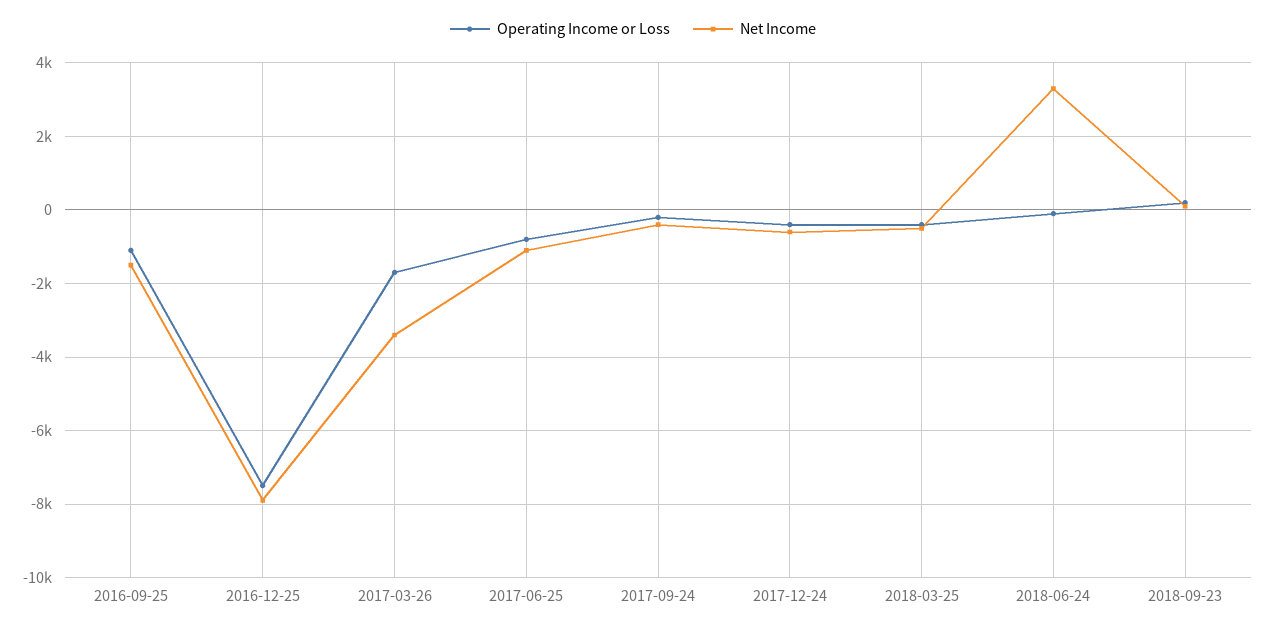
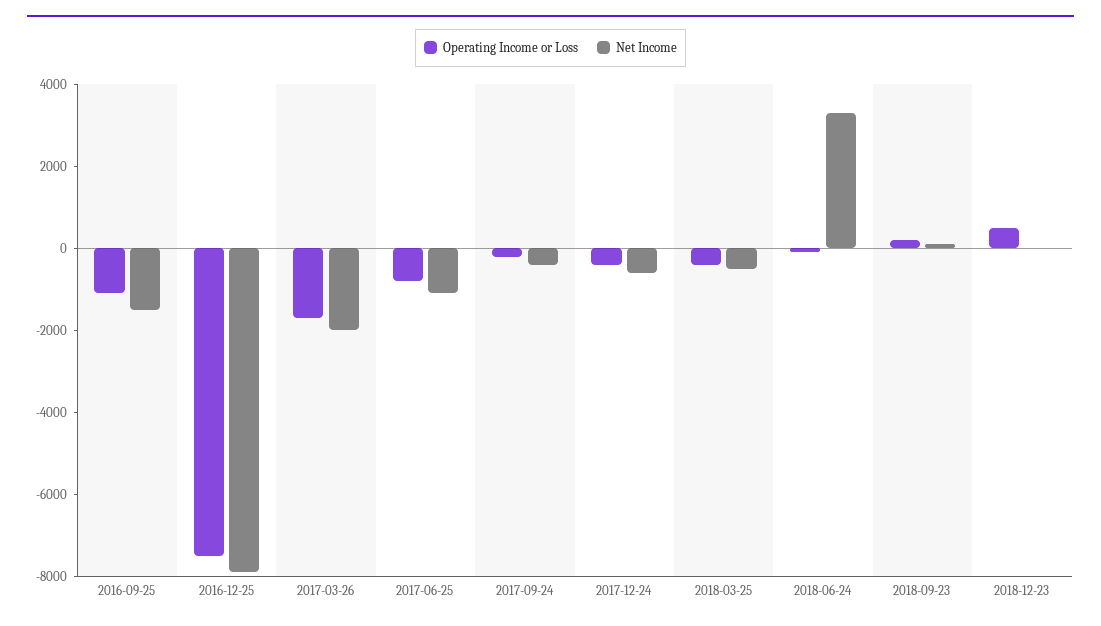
Net Income, 2017-03-26: -3400 -> -2000
Operating Income or Loss, 2018-12-23: none -> 500
Net Income, 2018-12-23: none -> 0

